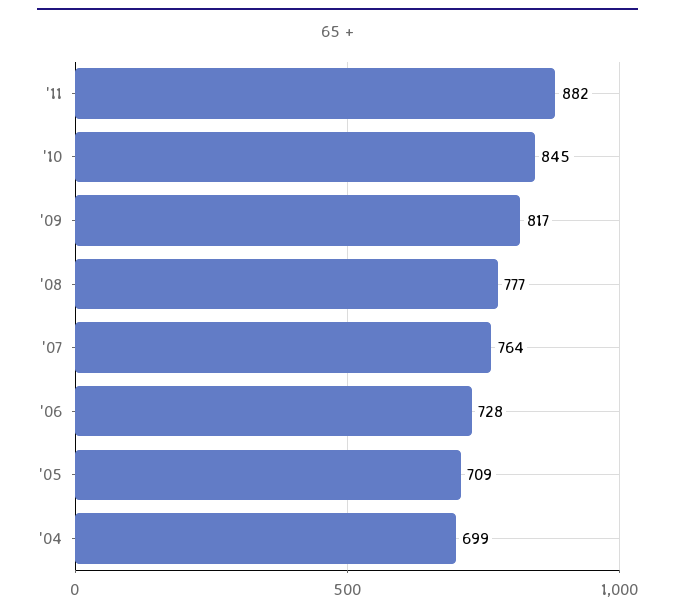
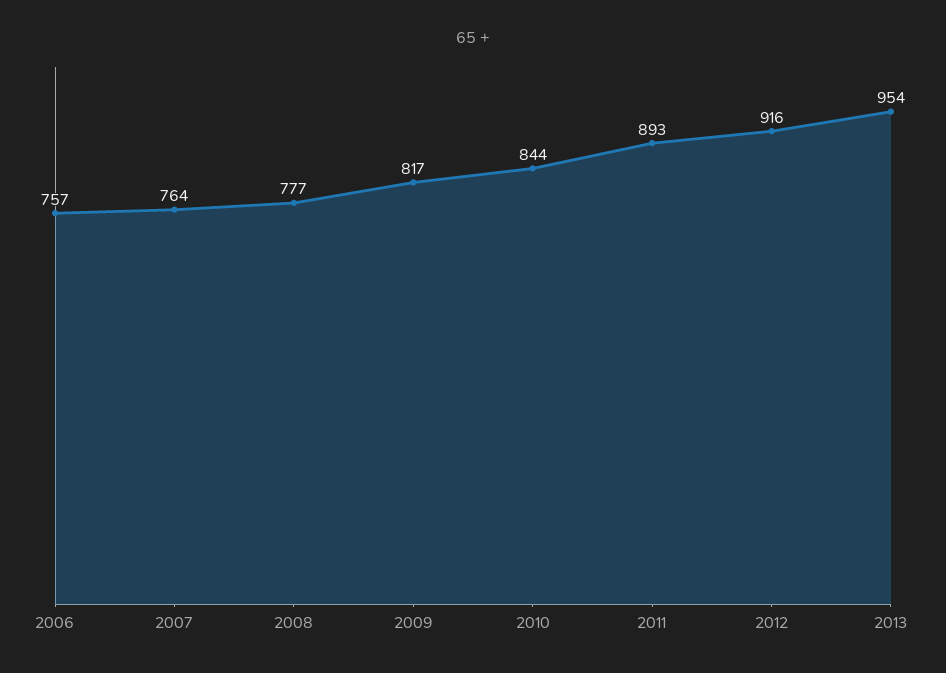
'11: 882 -> 893
'10: 845 -> 844
'06: 728 -> 757
'05: 709 -> none
'04: 699 -> none
2012: none -> 916
2013: none -> 954

